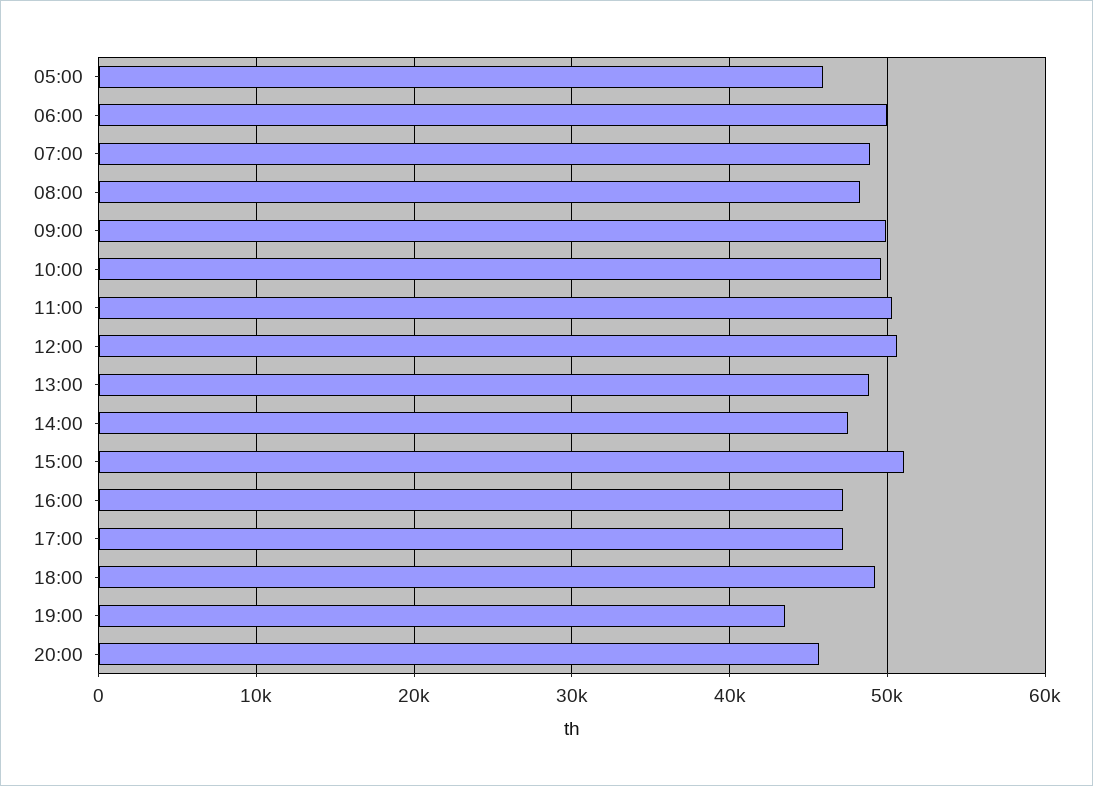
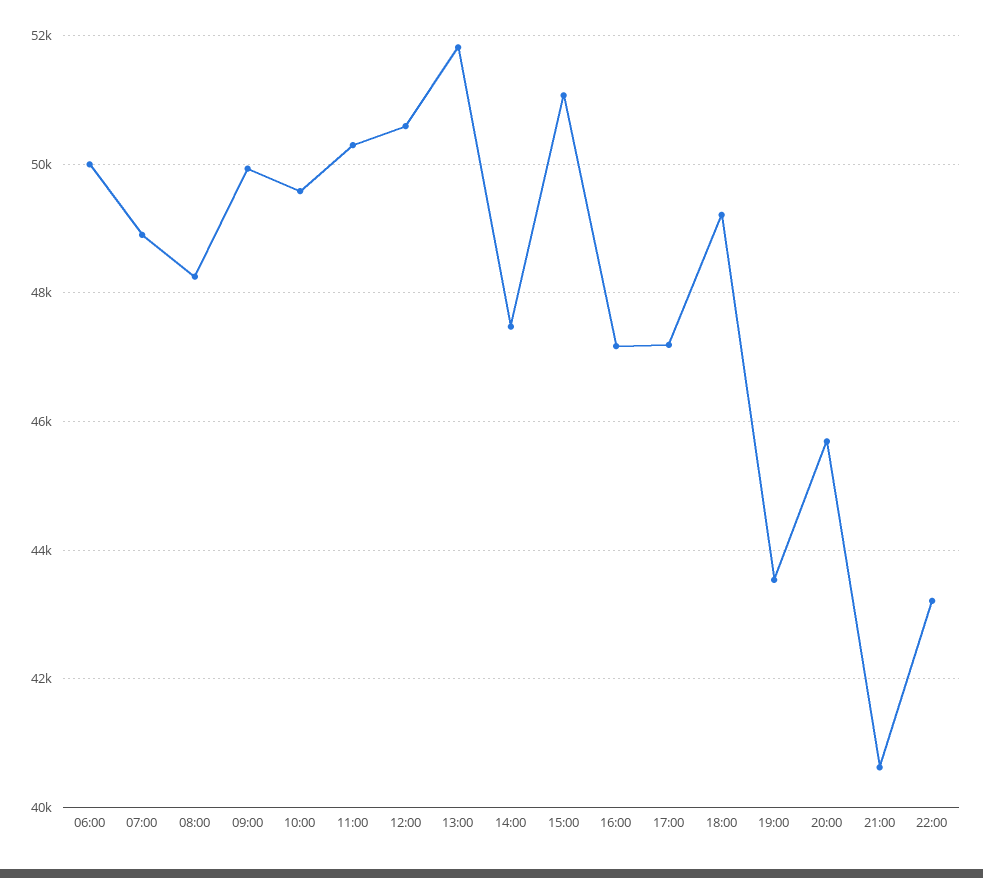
05:00: 46000 -> none
13:00: 49000 -> 51800
21:00: none -> 40600
22:00: none -> 43200

